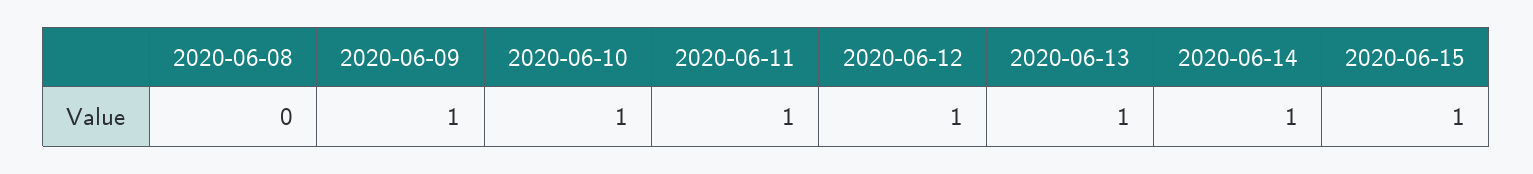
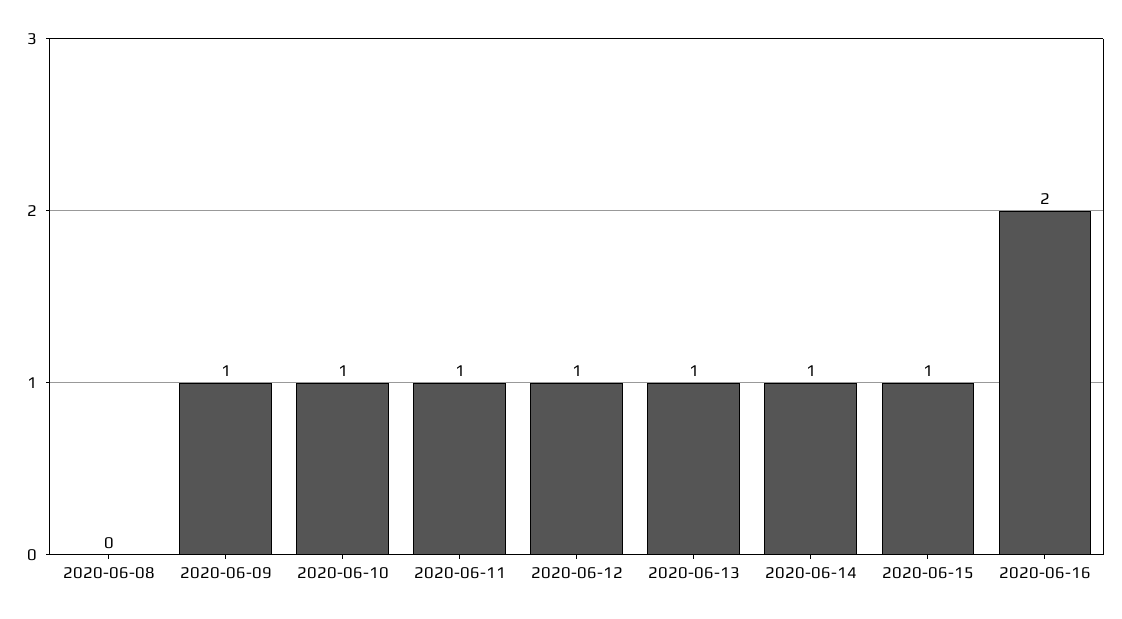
2020-06-16: none -> 2

